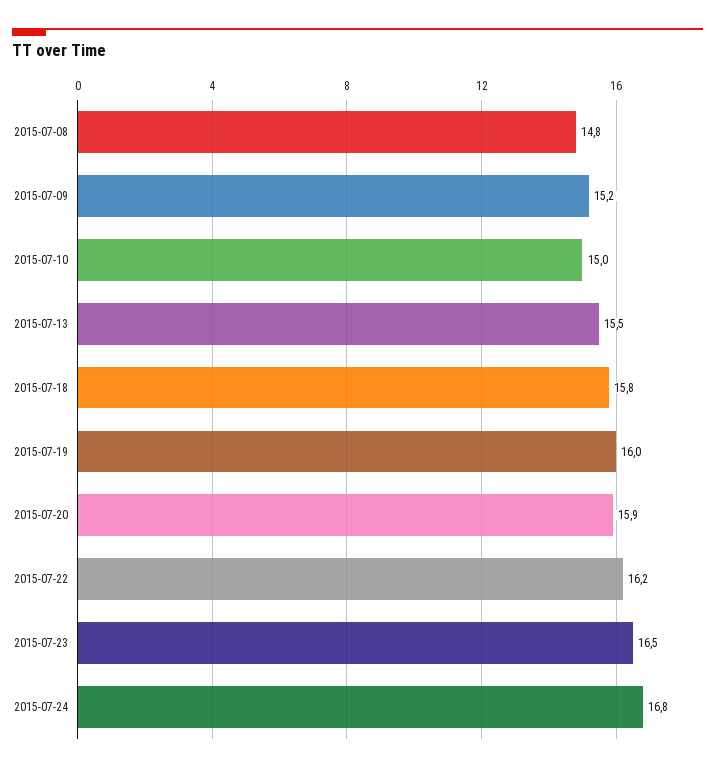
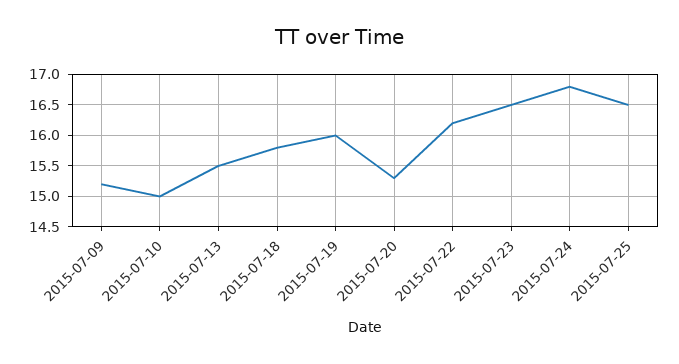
2015-07-08: 14.8 -> none
2015-07-20: 15.9 -> 15.3
2015-07-25: none -> 16.5

